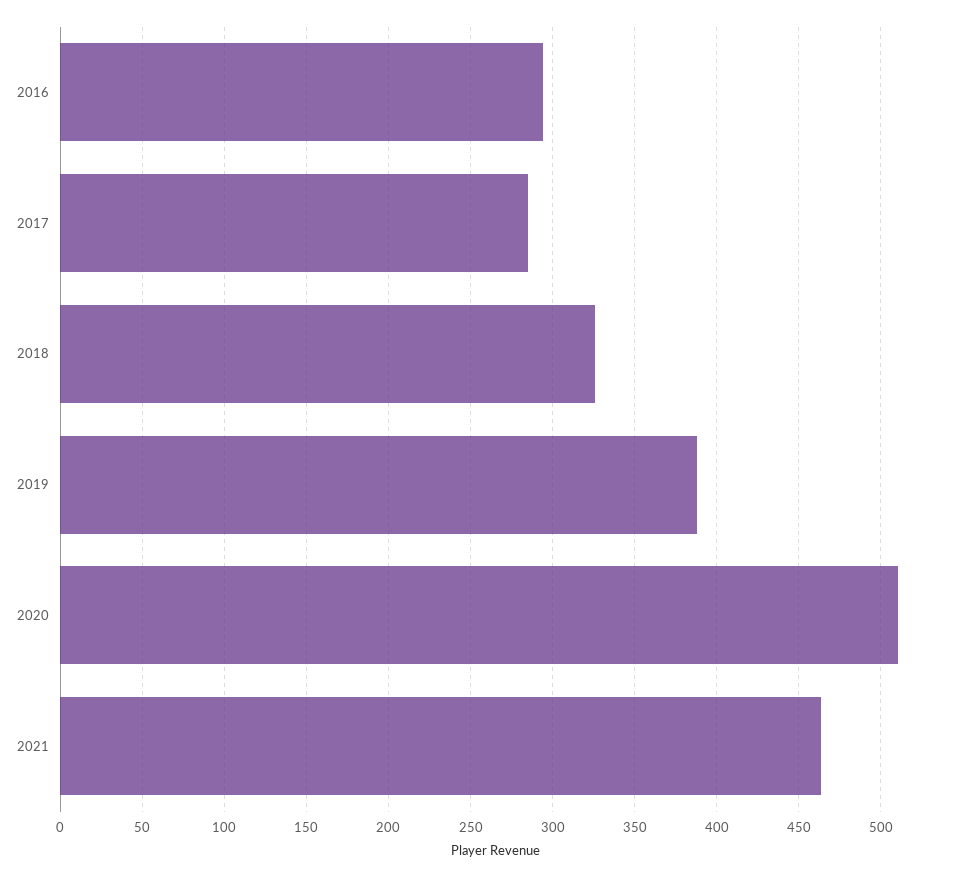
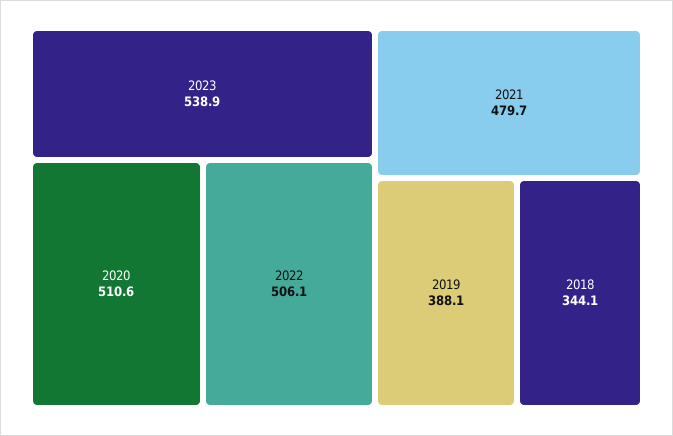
2016: 295 -> none
2017: 285 -> none
2018: 325 -> 344.1
2021: 465 -> 479.7
2023: none -> 538.9
2022: none -> 506.1

